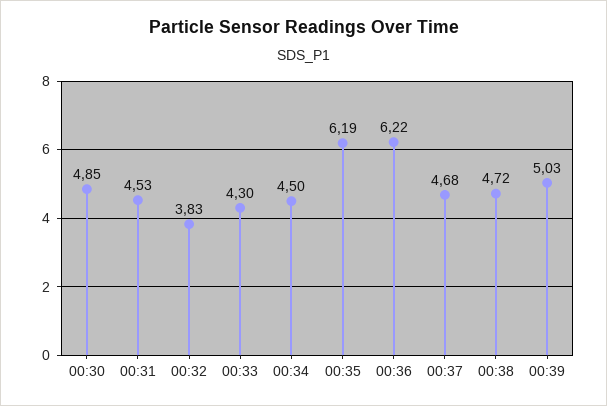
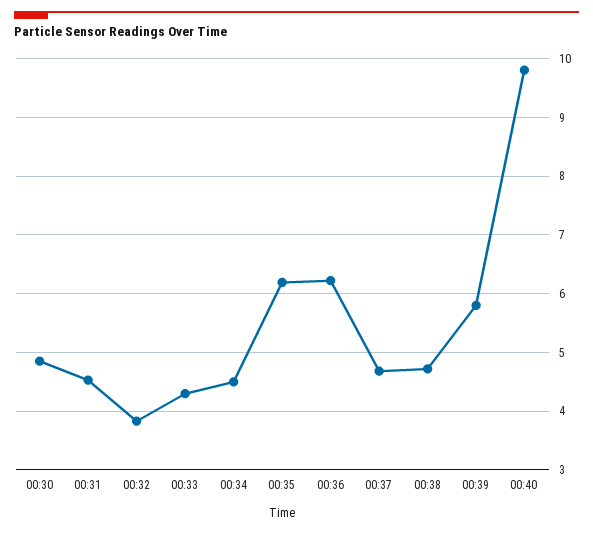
00:39: 5.03 -> 5.8
00:40: none -> 9.8

